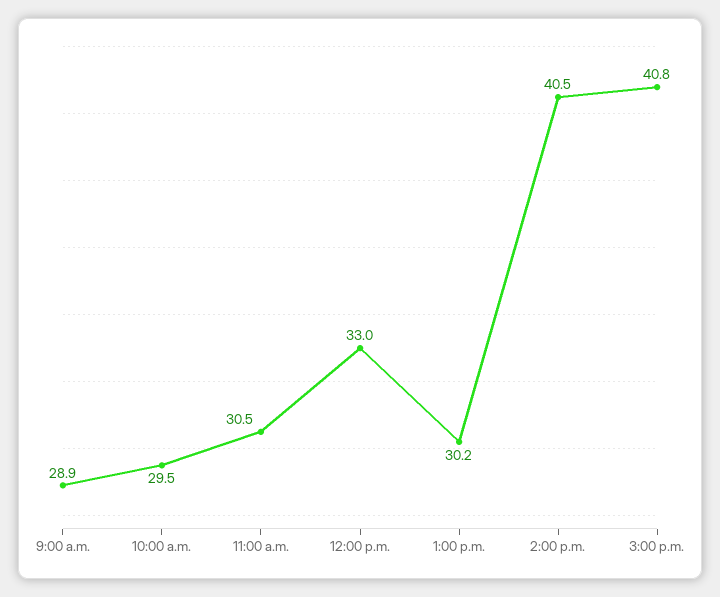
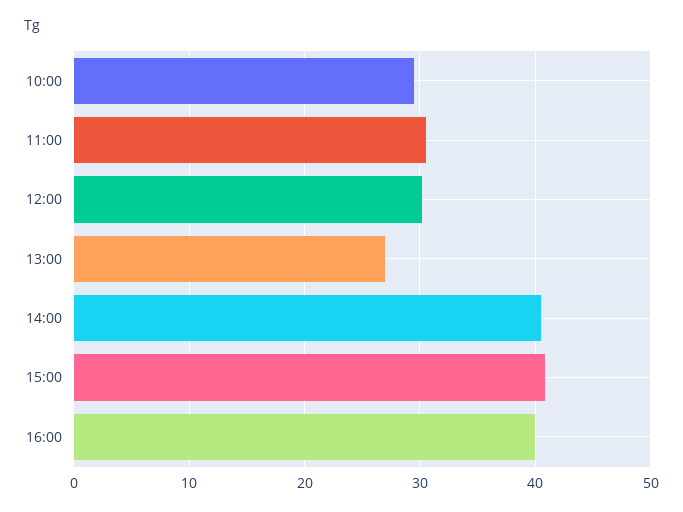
9:00 a.m.: 28.9 -> none
12:00 p.m.: 33 -> 30
1:00 p.m.: 30.2 -> 27
16:00: none -> 40

